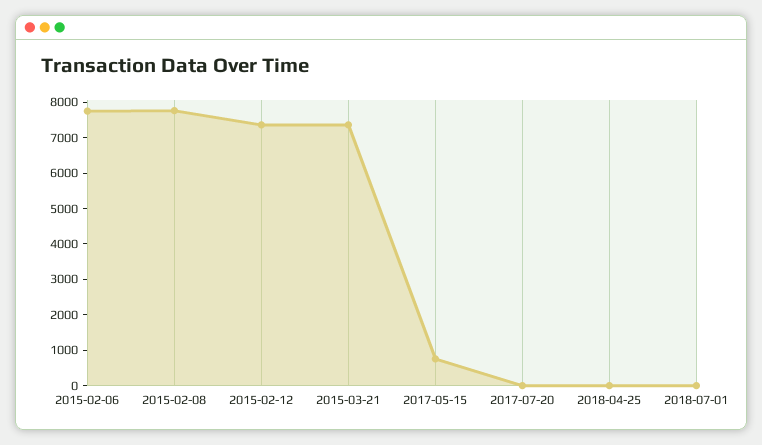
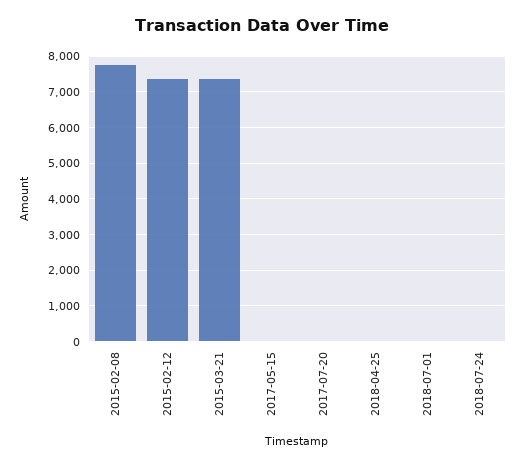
2015-02-06: 7750 -> none
2017-05-15: 750 -> 0
2018-07-24: none -> 0

